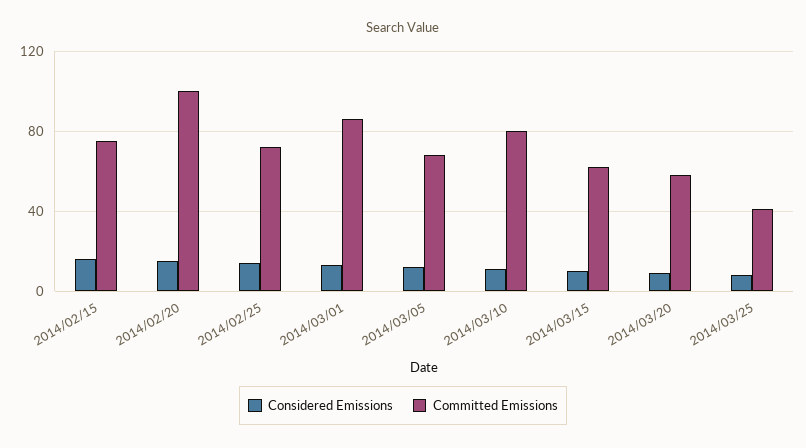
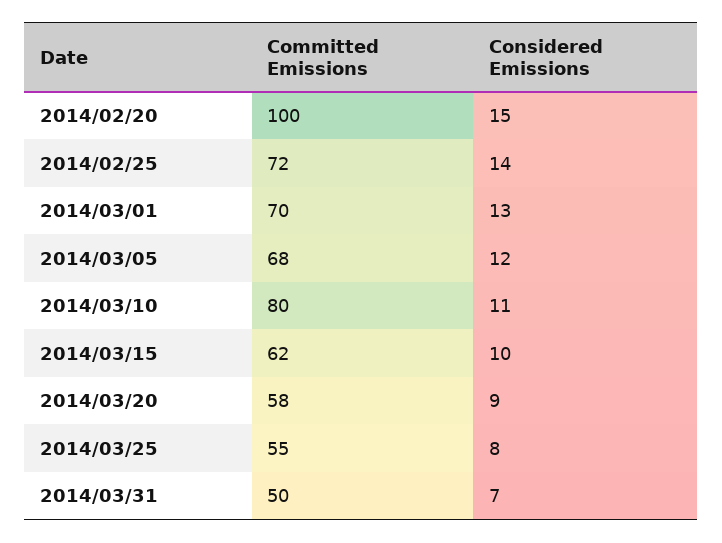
Considered Emissions, 2014/02/15: 15 -> none
Committed Emissions, 2014/02/15: 75 -> none
Committed Emissions, 2014/03/01: 85 -> 70
Committed Emissions, 2014/03/25: 40 -> 55
Committed Emissions, 2014/03/31: none -> 50
Considered Emissions, 2014/03/31: none -> 7

